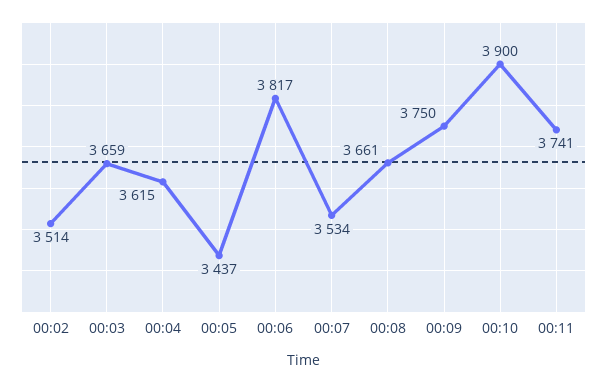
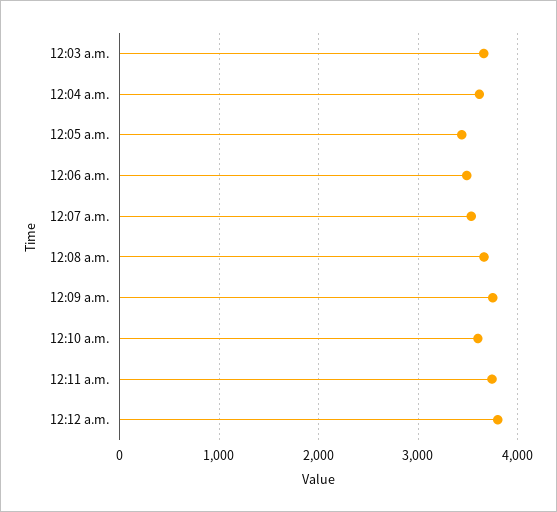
00:02: 3514 -> none
00:06: 3817 -> 3500
00:10: 3900 -> 3600
12:12 a.m.: none -> 3800

